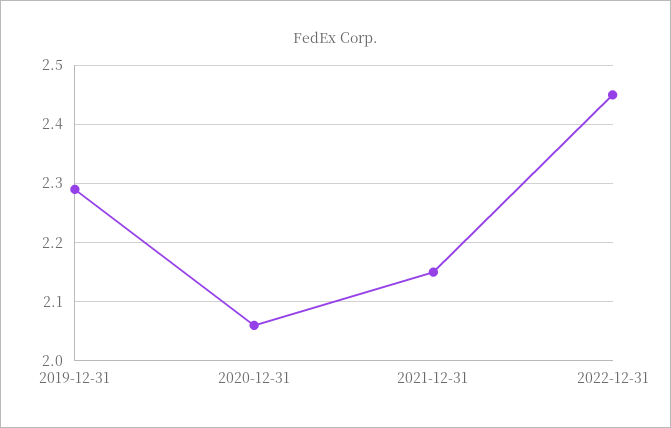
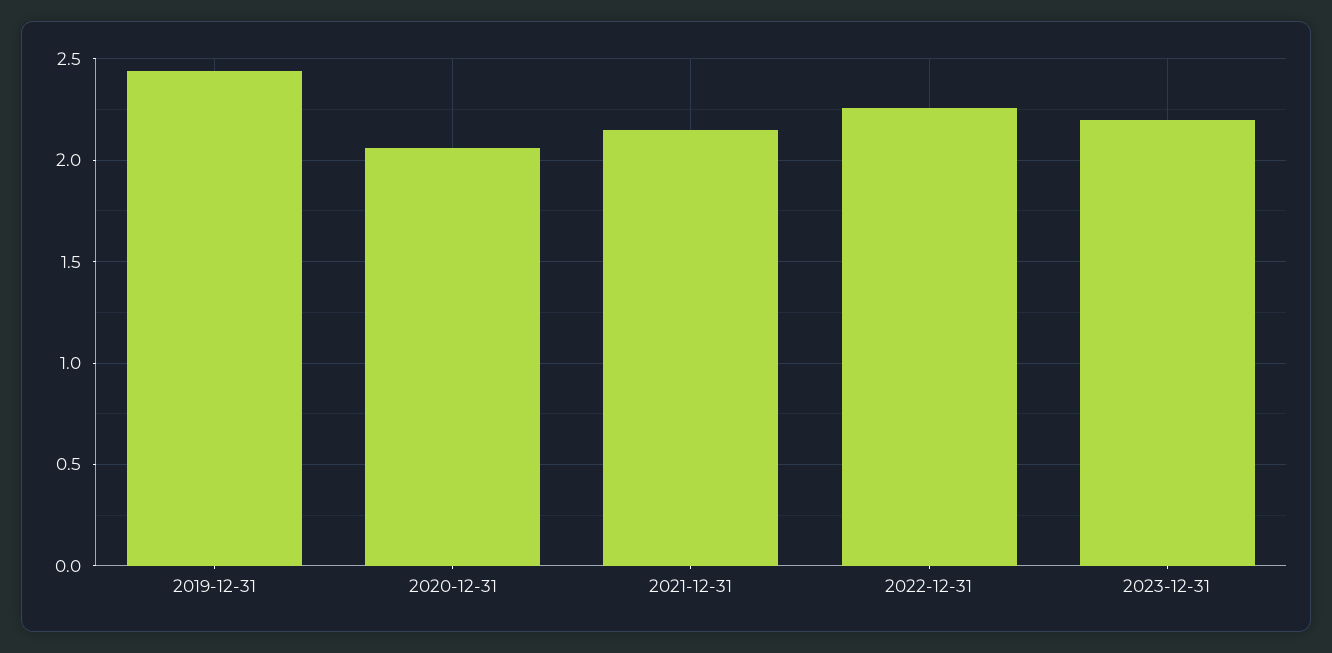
2019-12-31: 2.3 -> 2.45
2022-12-31: 2.45 -> 2.25
2023-12-31: none -> 2.2

